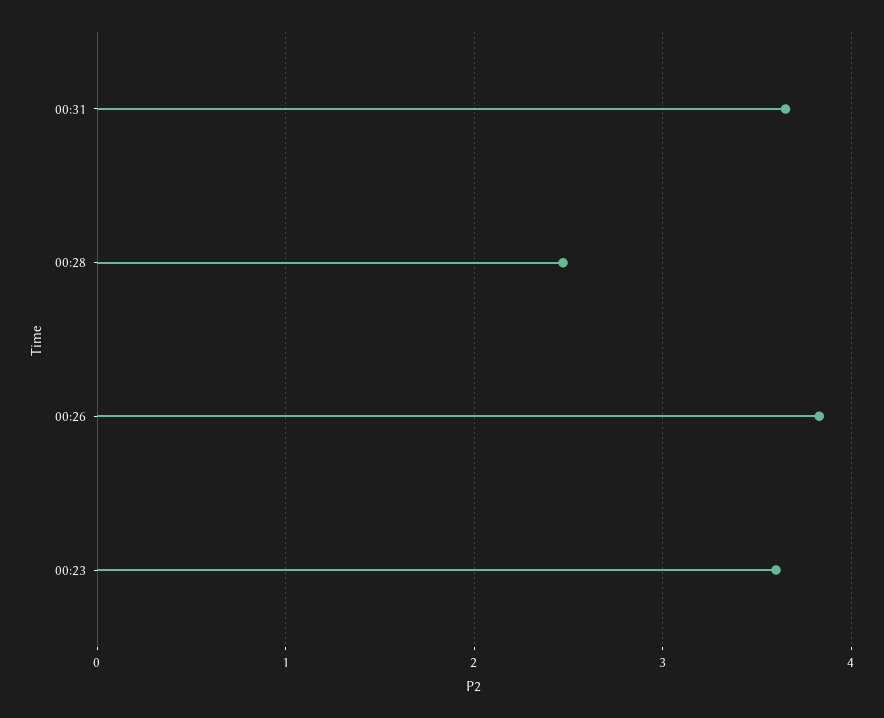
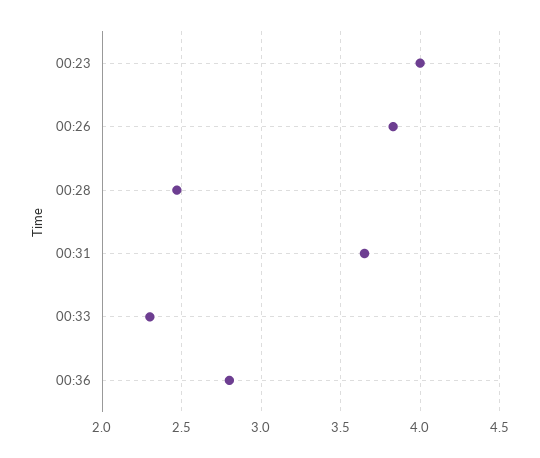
00:23: 3.6 -> 4
00:33: none -> 2.3
00:36: none -> 2.8

